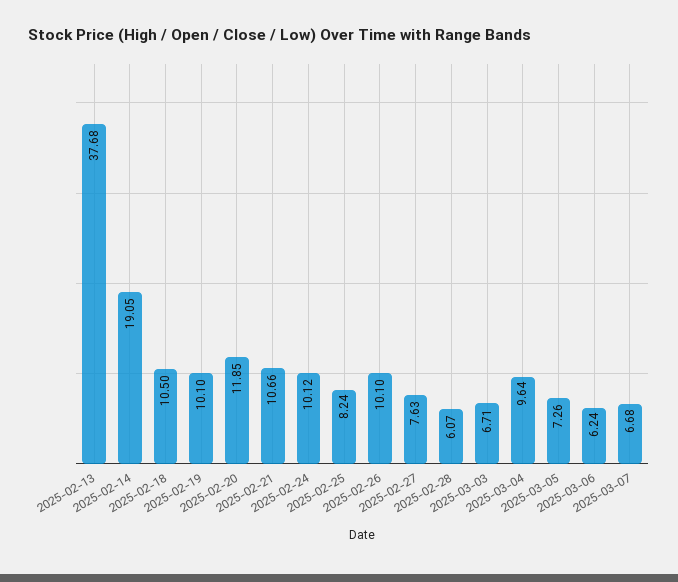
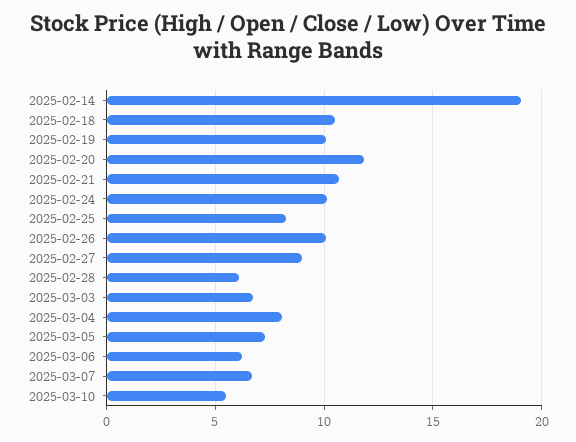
2025-02-13: 37.68 -> none
2025-02-27: 7.63 -> 9
2025-03-04: 9.64 -> 8
2025-03-10: none -> 5.5

